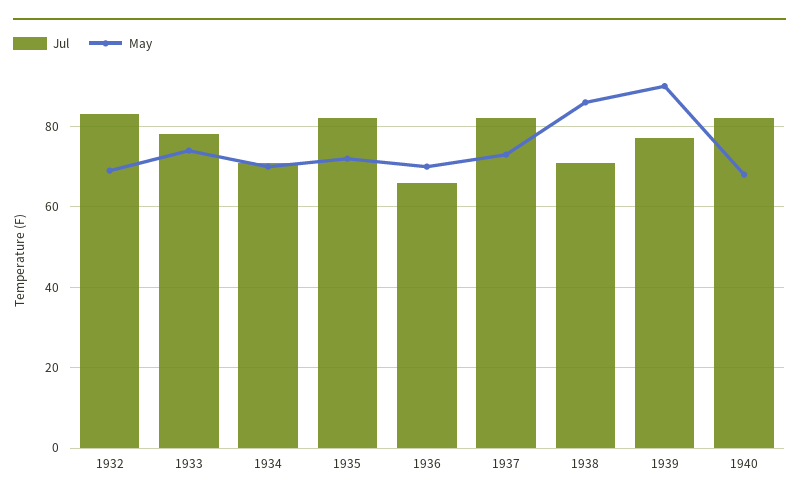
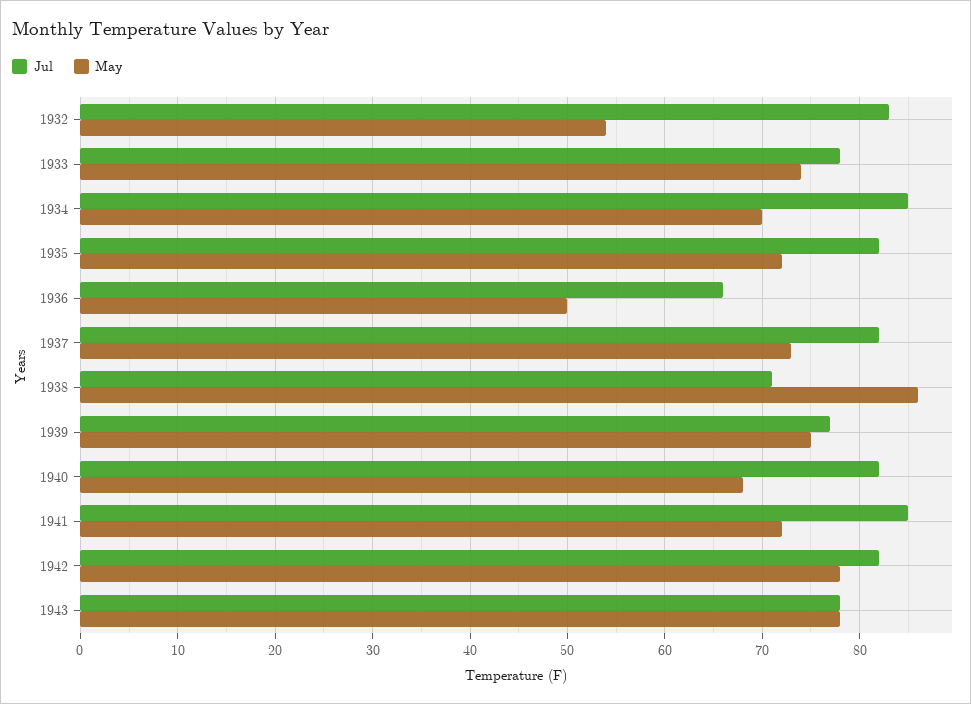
May, 1932: 70 -> 54
Jul, 1934: 70 -> 85
May, 1936: 70 -> 50
May, 1939: 90 -> 75
Jul, 1941: none -> 85
May, 1941: none -> 72
Jul, 1942: none -> 82
May, 1942: none -> 78
Jul, 1943: none -> 78
May, 1943: none -> 78

